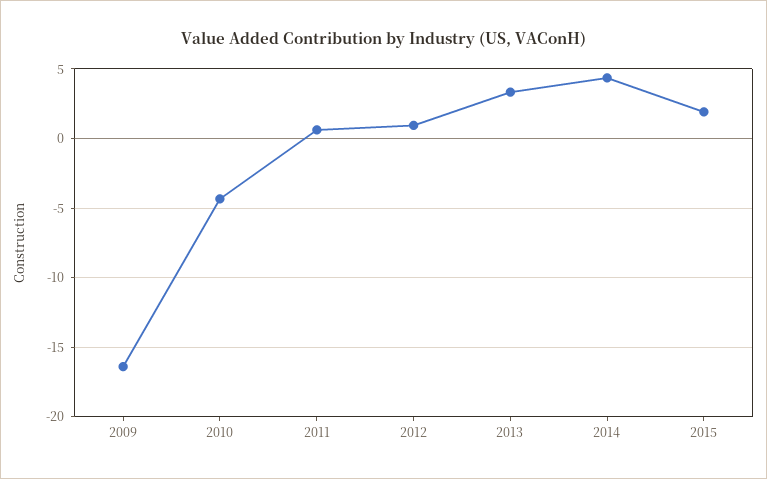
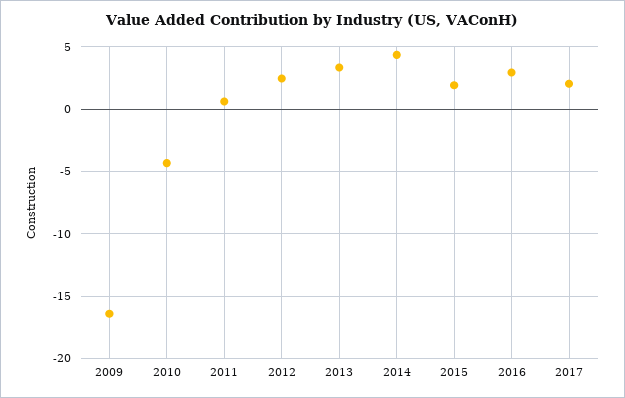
2012: 1 -> 2.5
2016: none -> 3
2017: none -> 2

